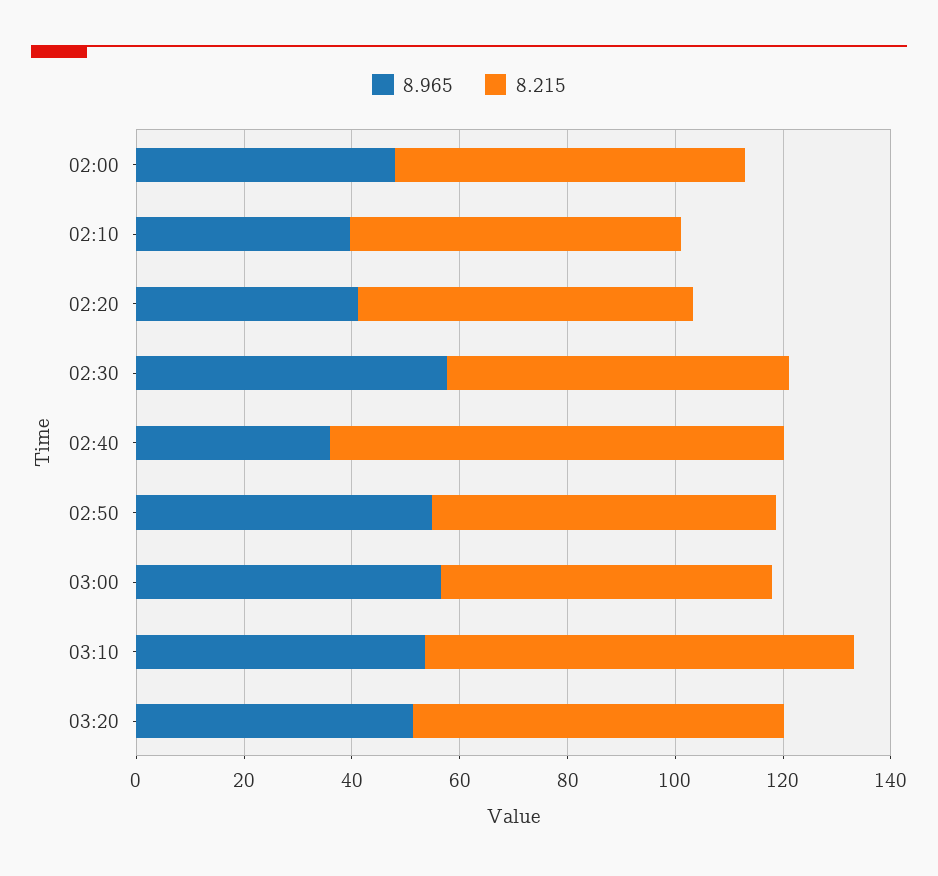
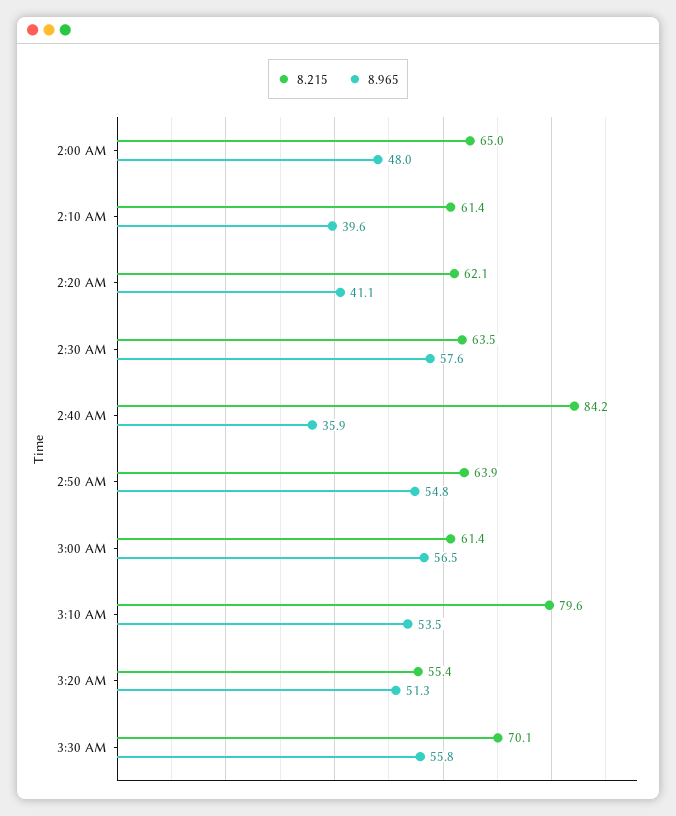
8.215, 03:20: 70 -> 55.4
8.215, 3:30 AM: none -> 70.1
8.965, 3:30 AM: none -> 55.8

